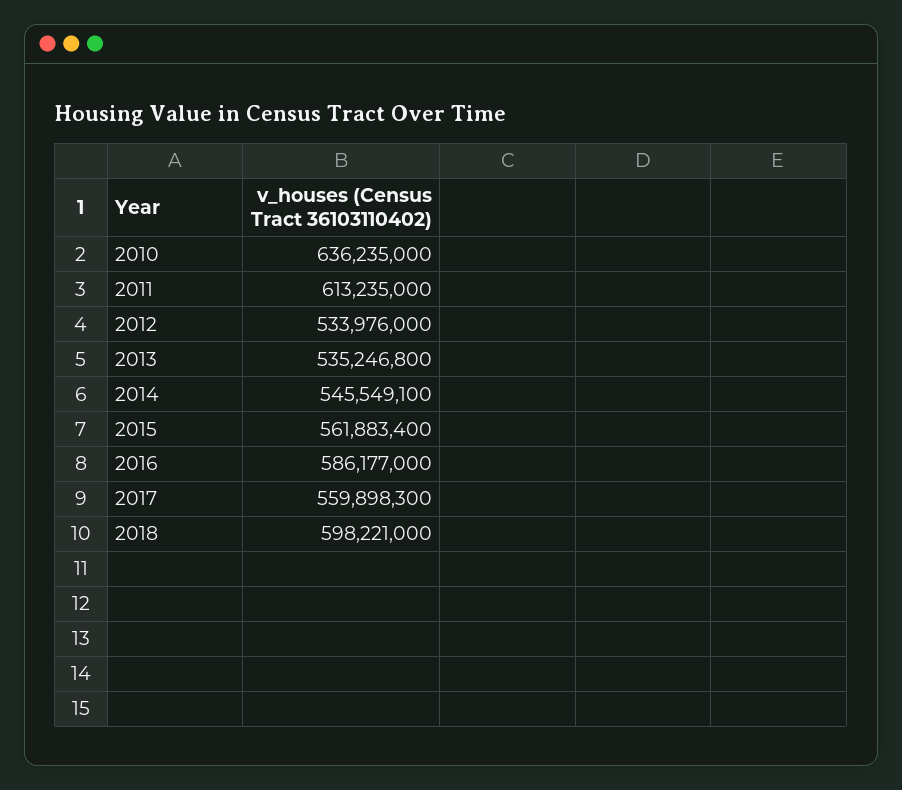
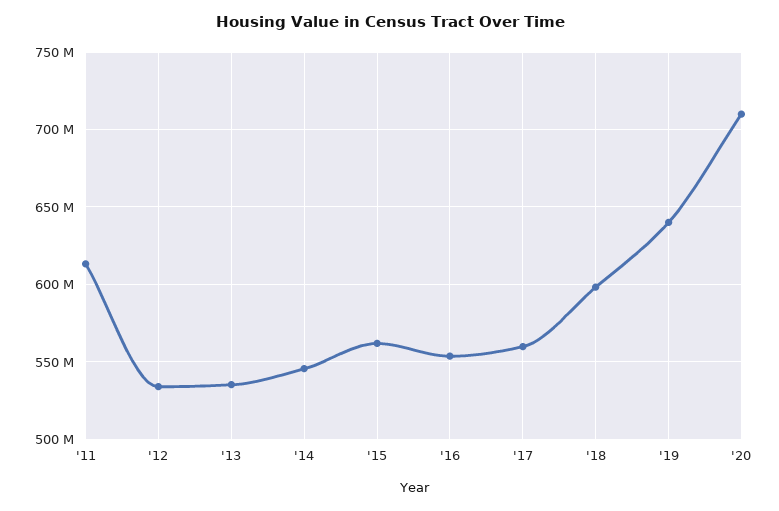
2010: 636235000 -> none
2016: 586177000 -> 555000000
'19: none -> 640000000
'20: none -> 710000000

